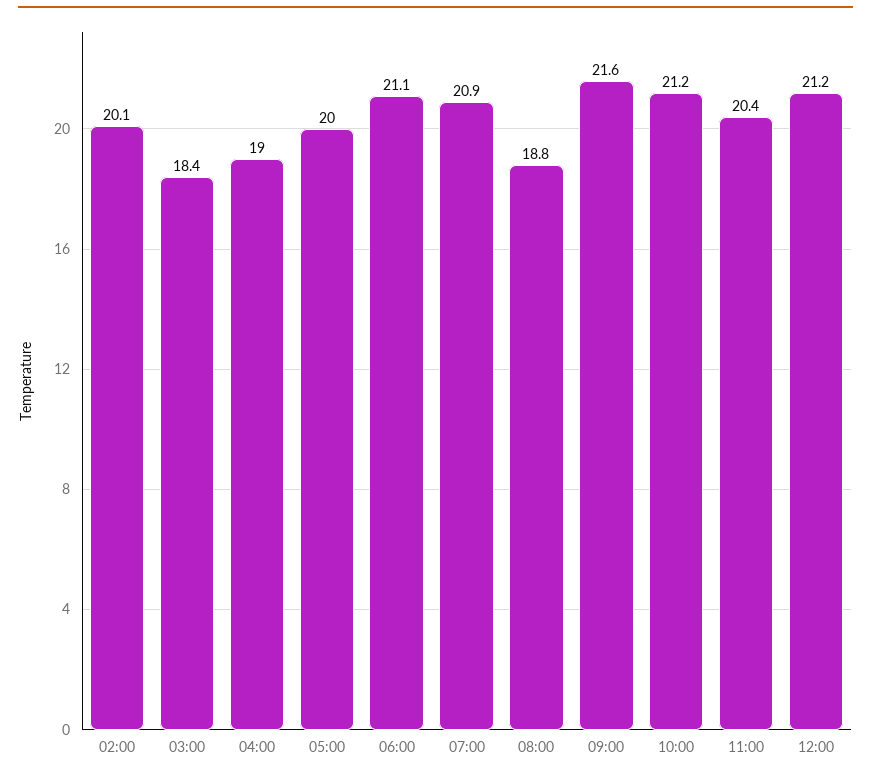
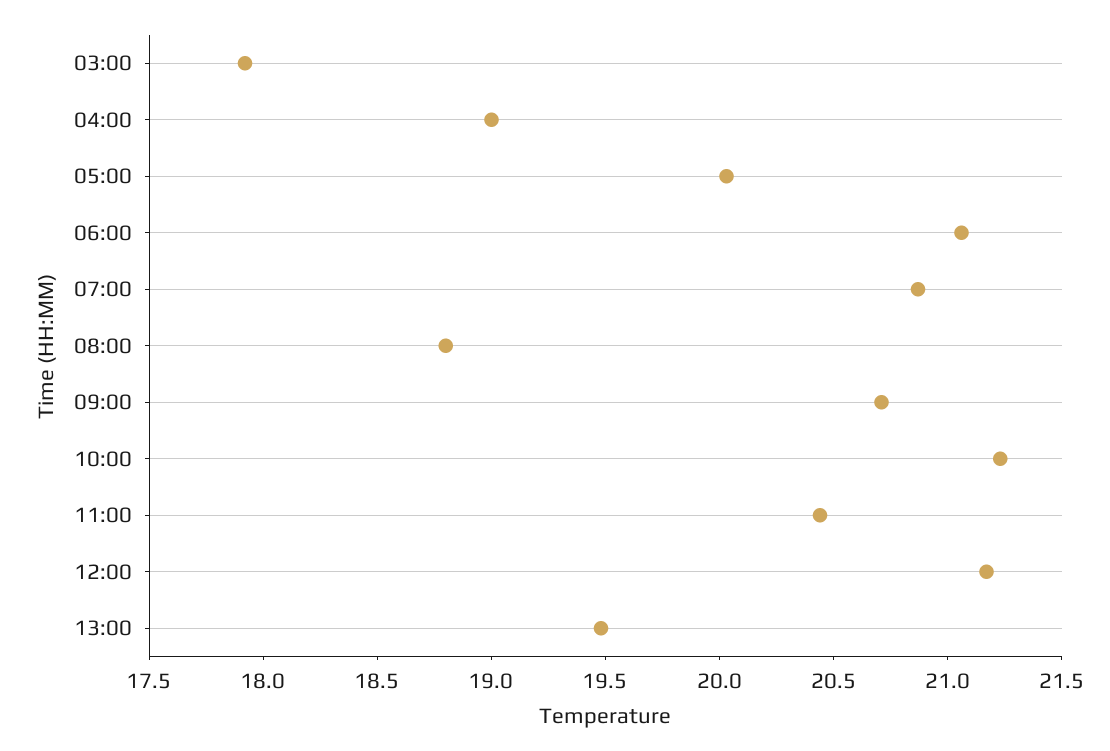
02:00: 20.1 -> none
03:00: 18.4 -> 17.9
09:00: 21.6 -> 20.7
13:00: none -> 19.5

